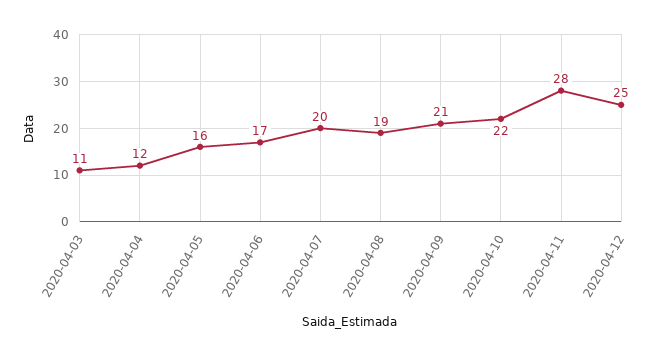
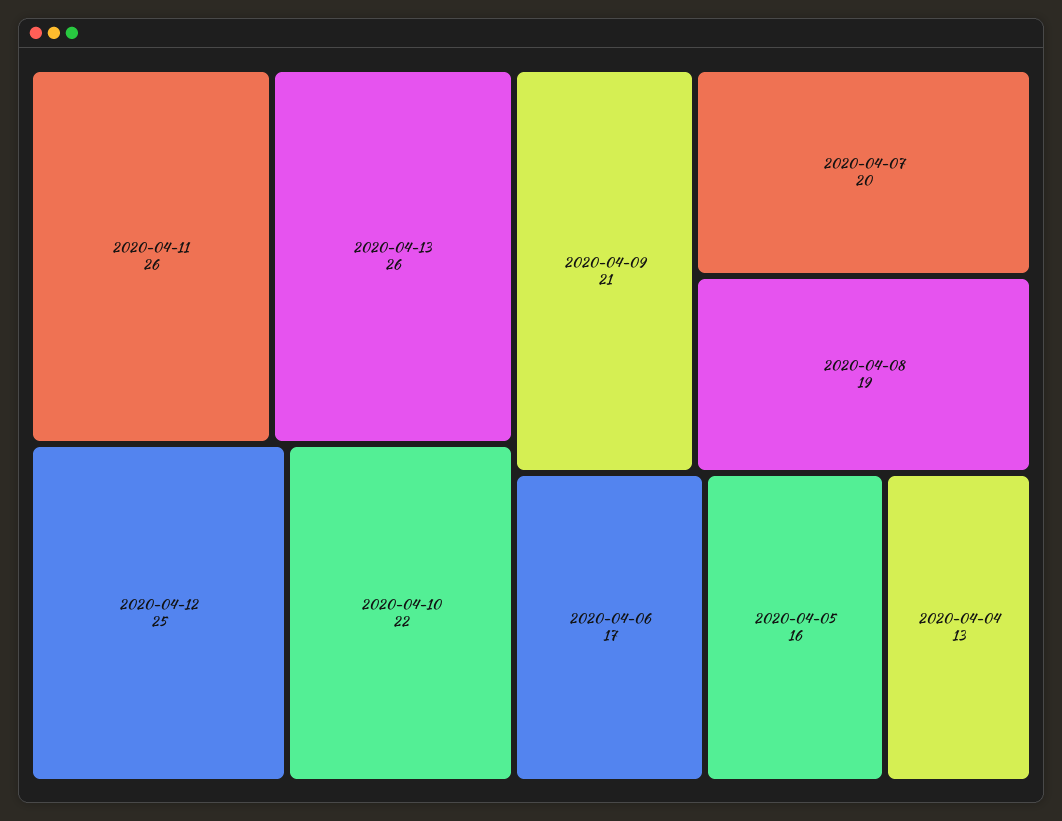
2020-04-03: 11 -> none
2020-04-04: 12 -> 13
2020-04-11: 28 -> 26
2020-04-13: none -> 26

